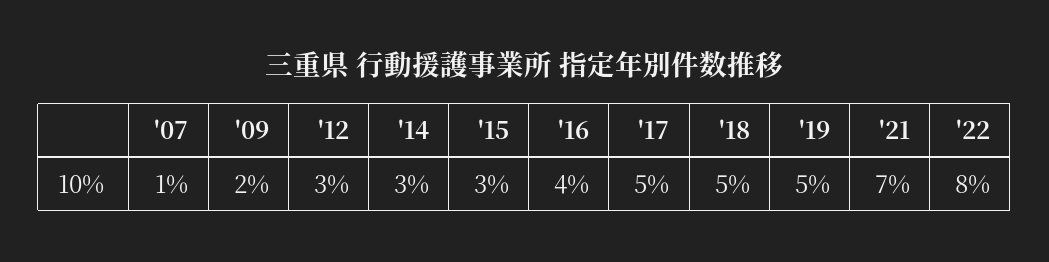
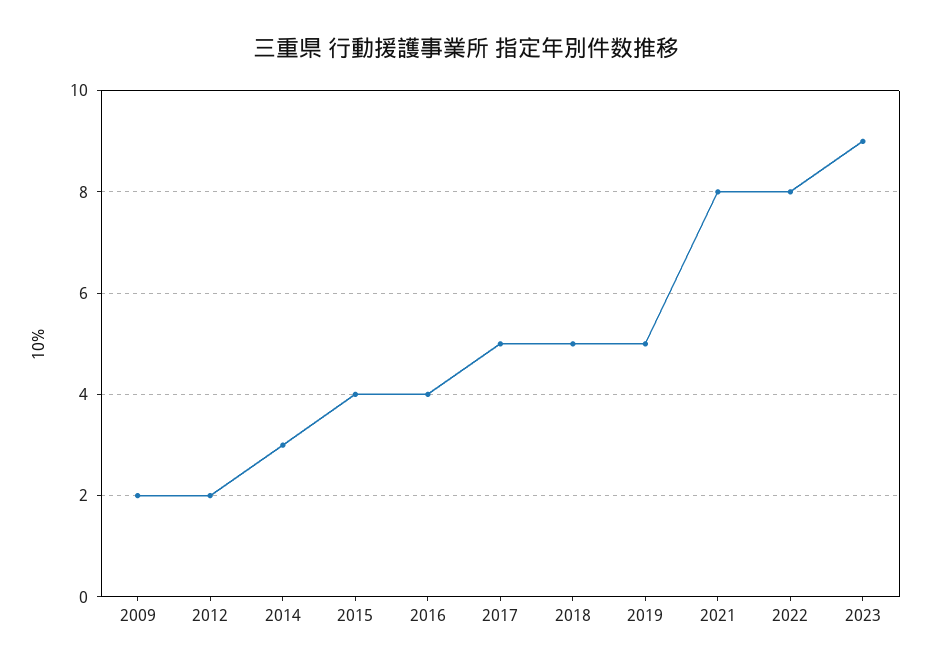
'07: 1 -> none
'12: 3 -> 2
'15: 3 -> 4
'21: 7 -> 8
2023: none -> 9

